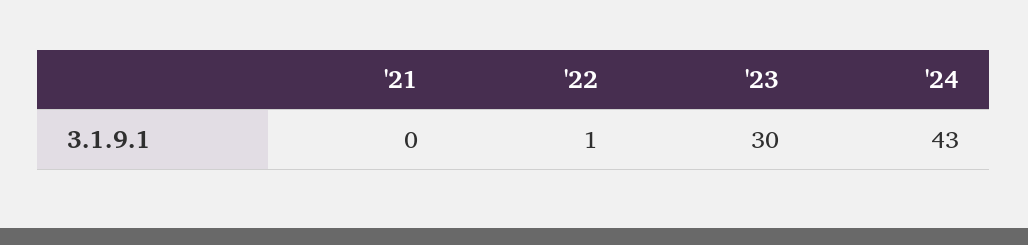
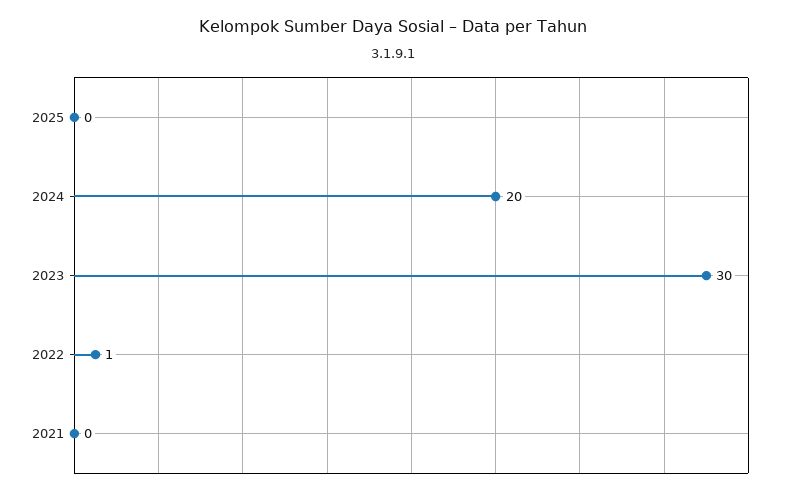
'24: 43 -> 20
2025: none -> 0

